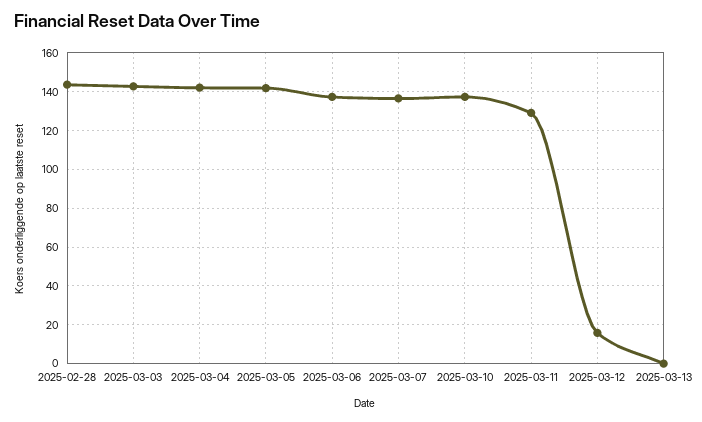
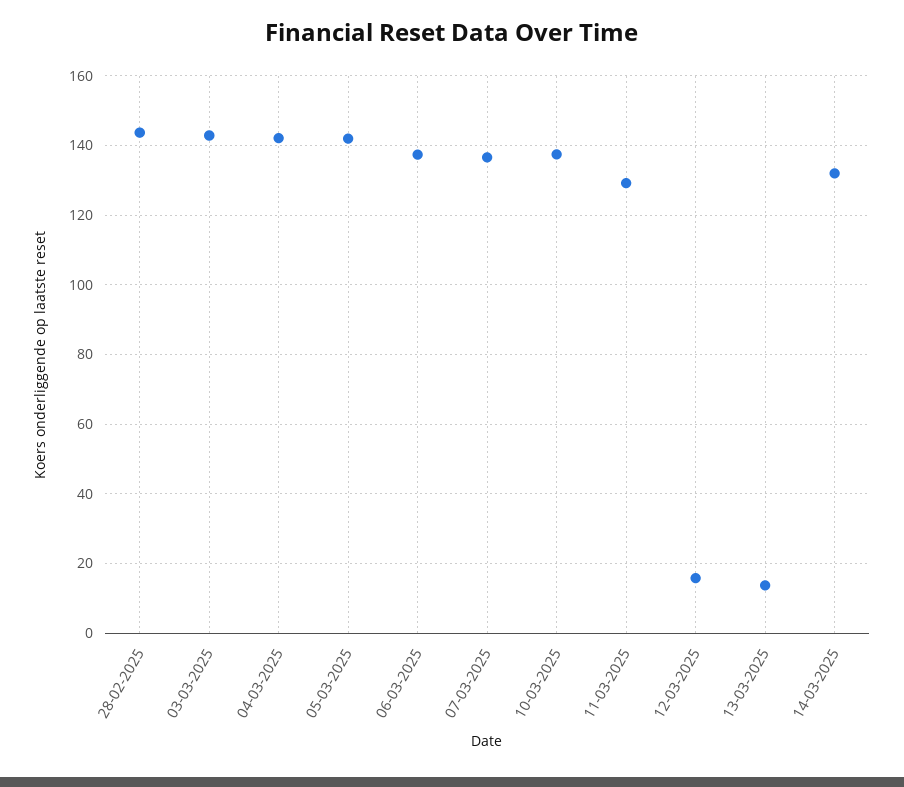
2025-03-13: 0 -> 14
14-03-2025: none -> 132

